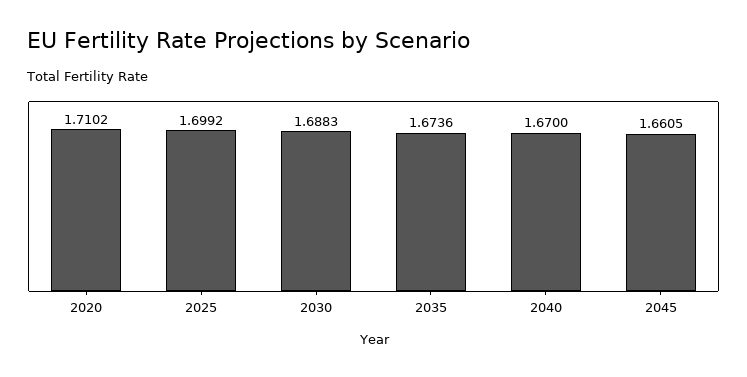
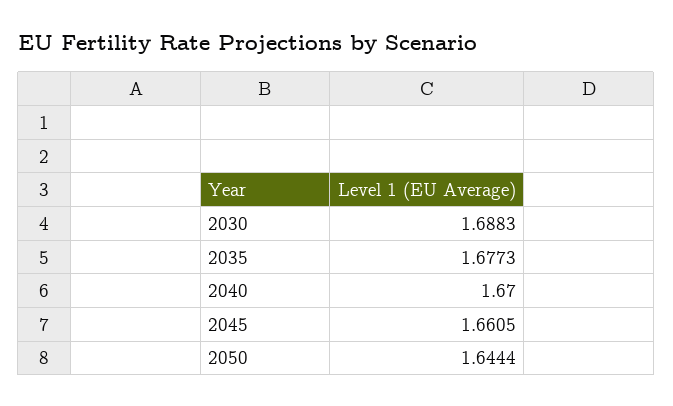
2020: 1.7102 -> none
2025: 1.6992 -> none
2035: 1.6736 -> 1.6773
2050: none -> 1.6444

